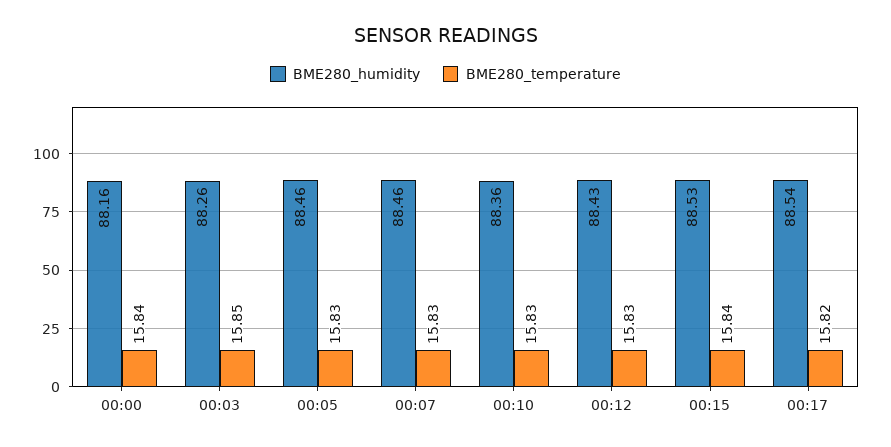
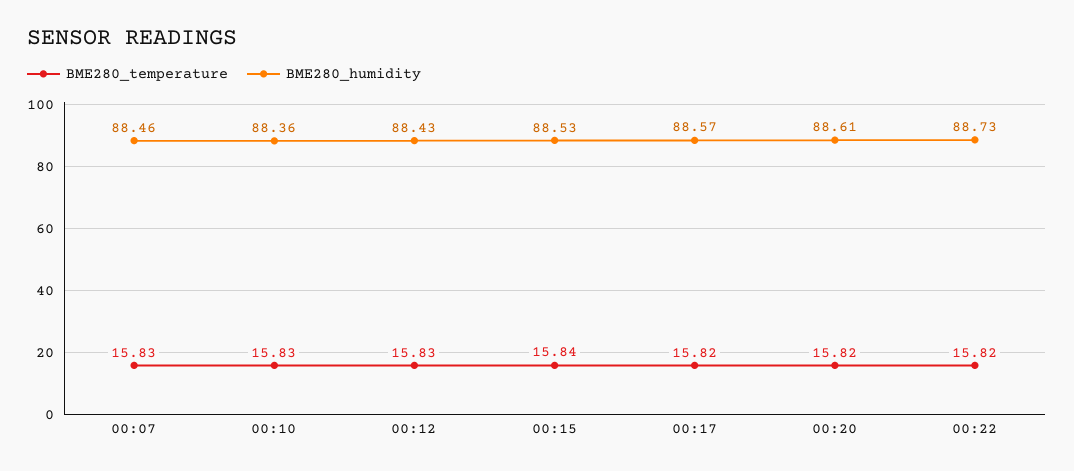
BME280_humidity, 00:00: 88.16 -> none
BME280_temperature, 00:00: 15.84 -> none
BME280_humidity, 00:03: 88.26 -> none
BME280_temperature, 00:03: 15.85 -> none
BME280_humidity, 00:05: 88.46 -> none
BME280_temperature, 00:05: 15.83 -> none
BME280_humidity, 00:17: 88.54 -> 88.57
BME280_temperature, 00:20: none -> 15.82
BME280_humidity, 00:20: none -> 88.61
BME280_temperature, 00:22: none -> 15.82
BME280_humidity, 00:22: none -> 88.73

